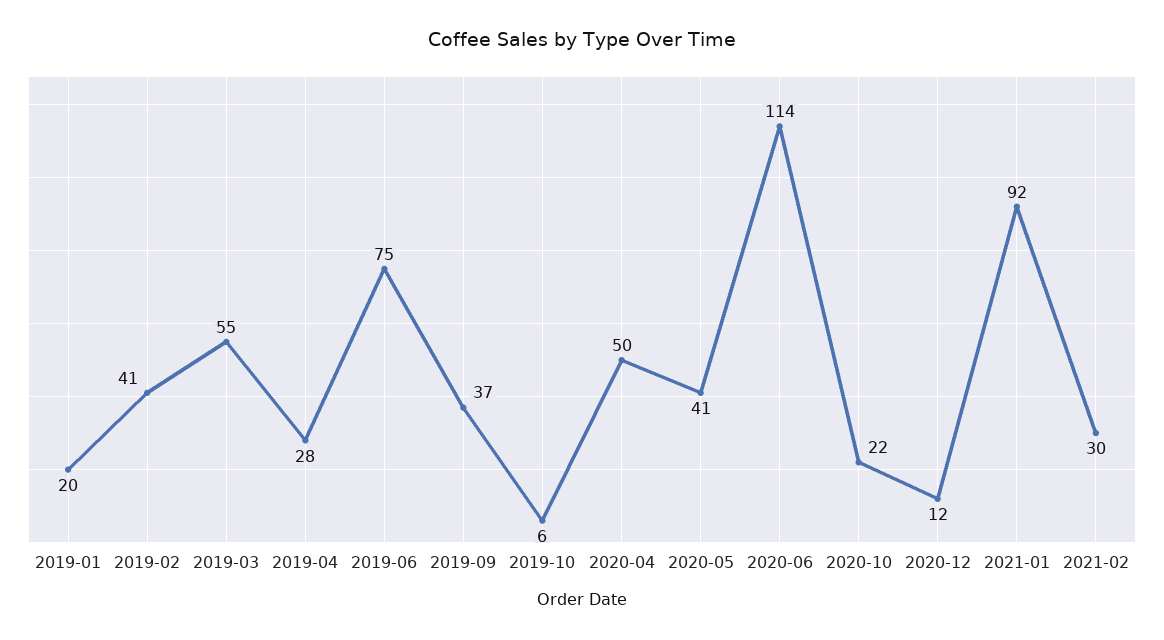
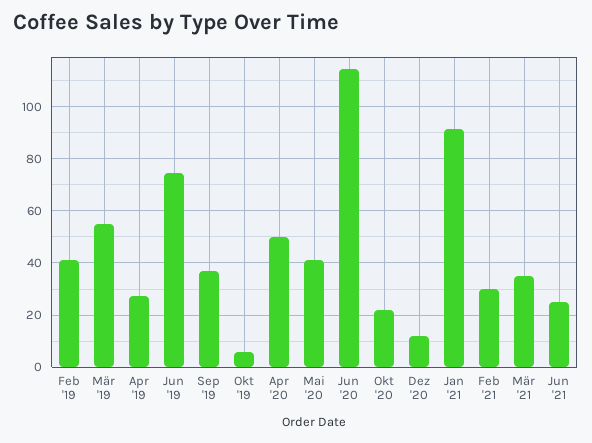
2019-01: 20 -> none
Mär '21: none -> 35
Jun '21: none -> 25

